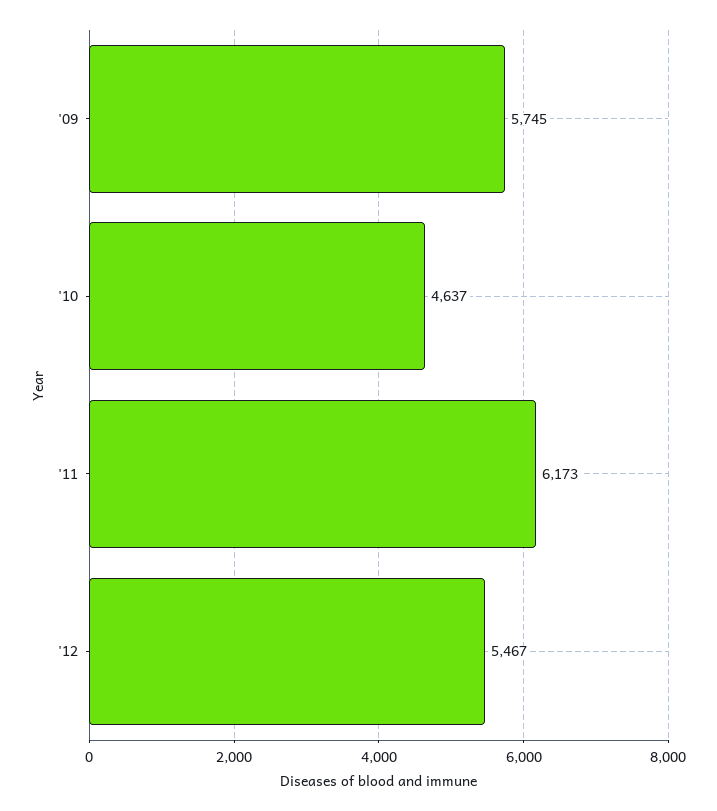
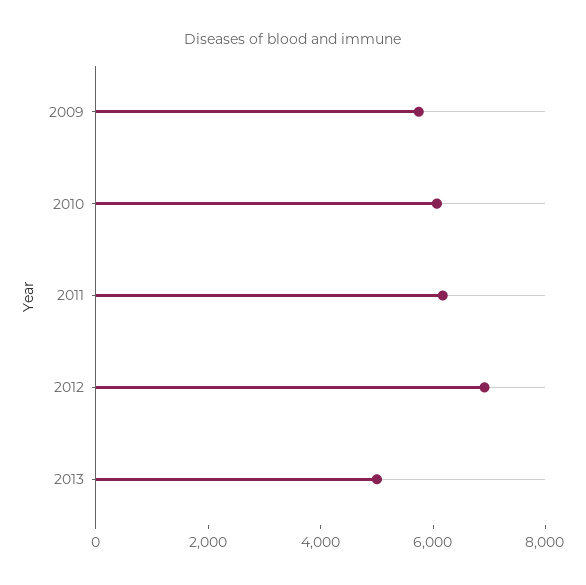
'10: 4637 -> 6000
'12: 5467 -> 7000
2013: none -> 5000

